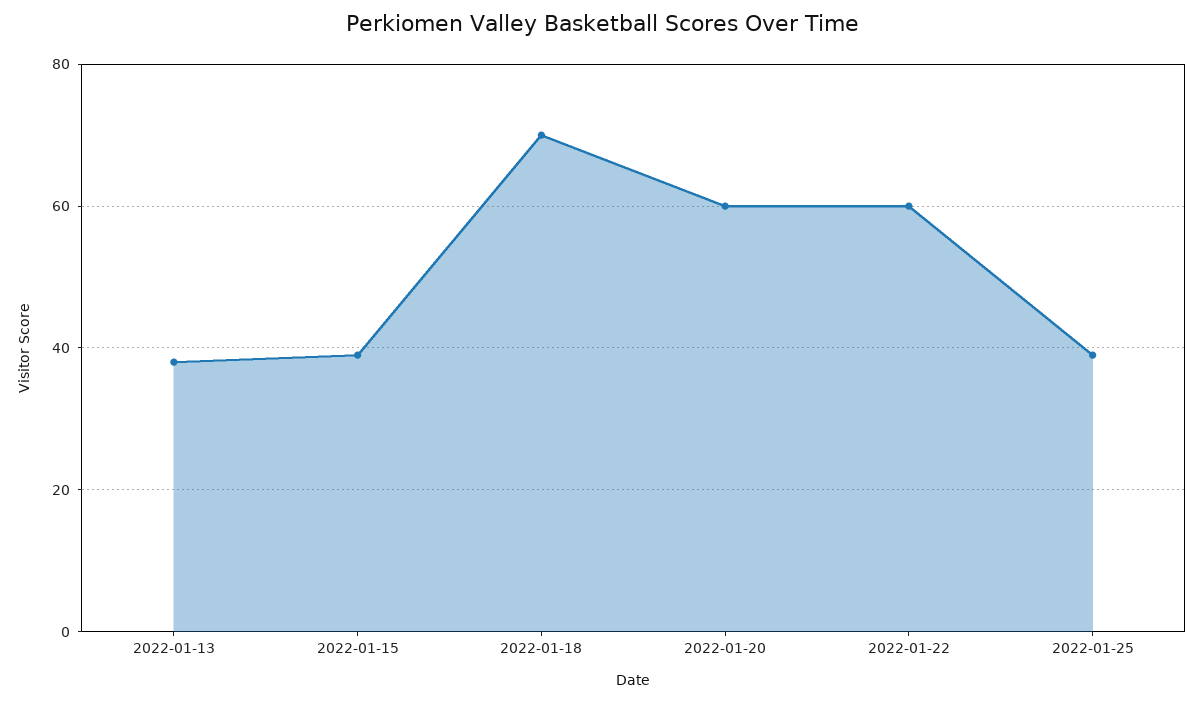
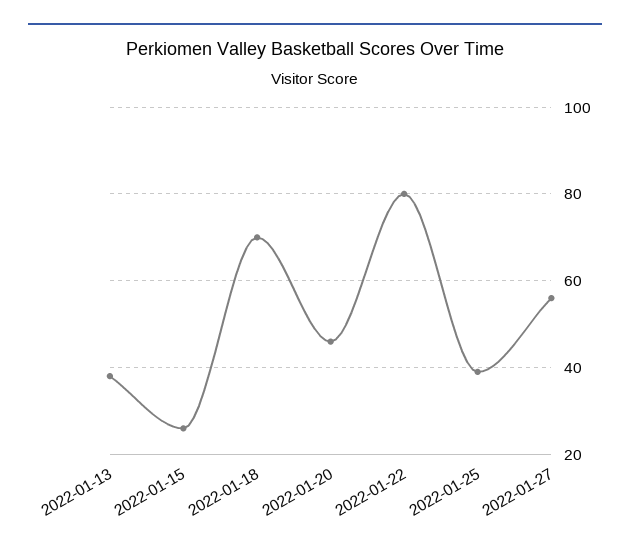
2022-01-15: 40 -> 25
2022-01-20: 60 -> 45
2022-01-22: 60 -> 80
2022-01-27: none -> 55

